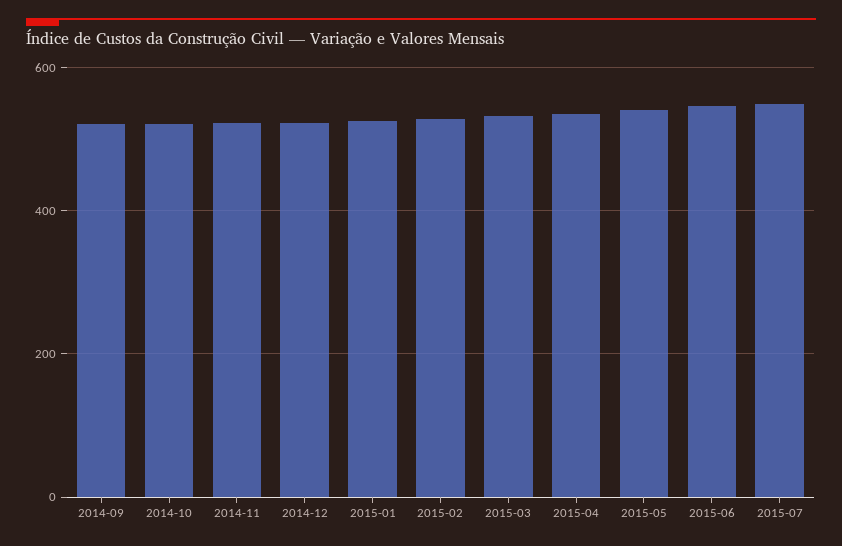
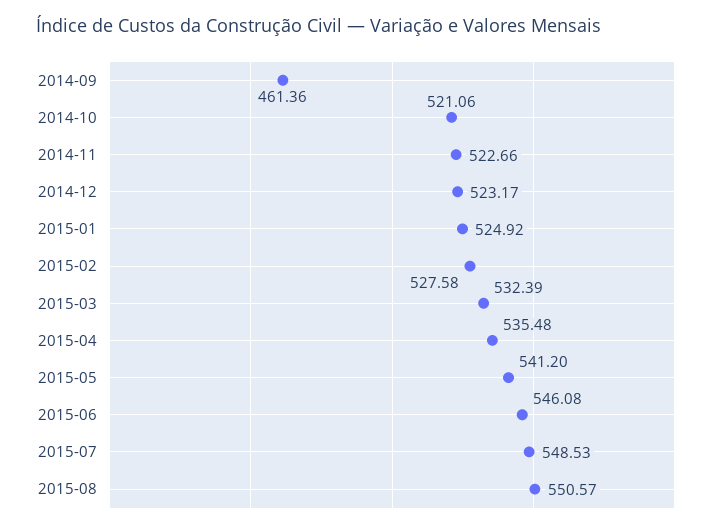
2014-09: 520 -> 461.36
2015-08: none -> 550.57

